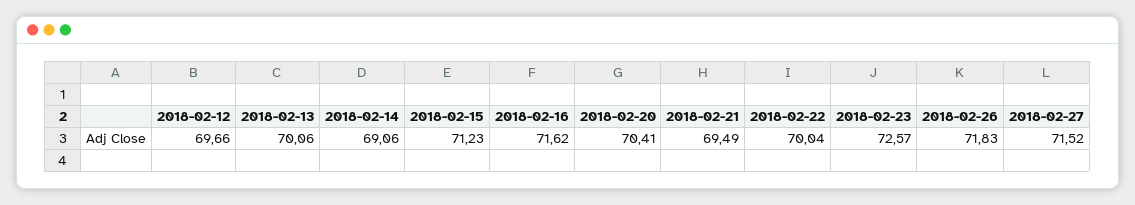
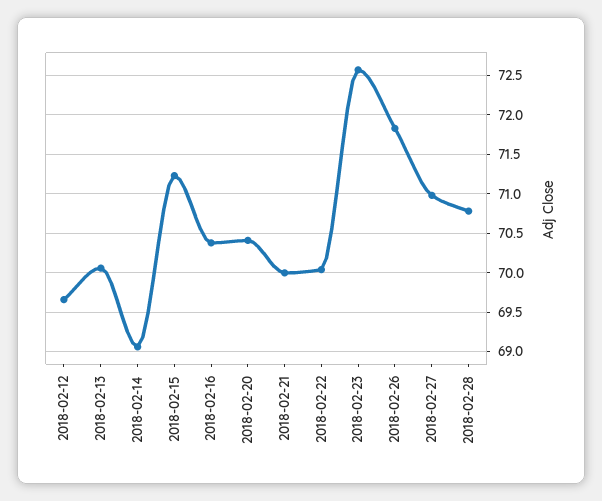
2018-02-16: 71.62 -> 70.4
2018-02-21: 69.49 -> 70
2018-02-27: 71.52 -> 71
2018-02-28: none -> 70.8

